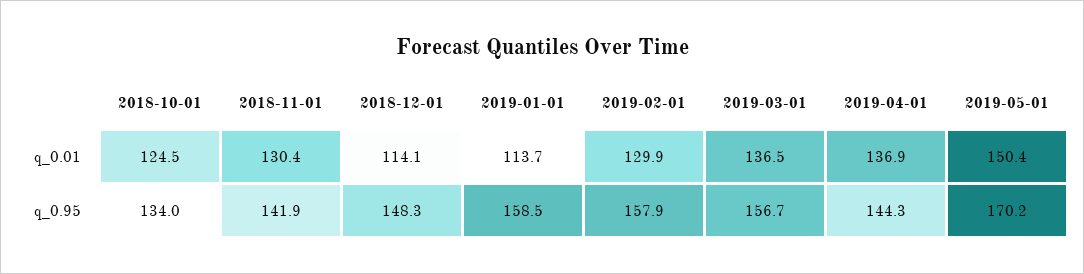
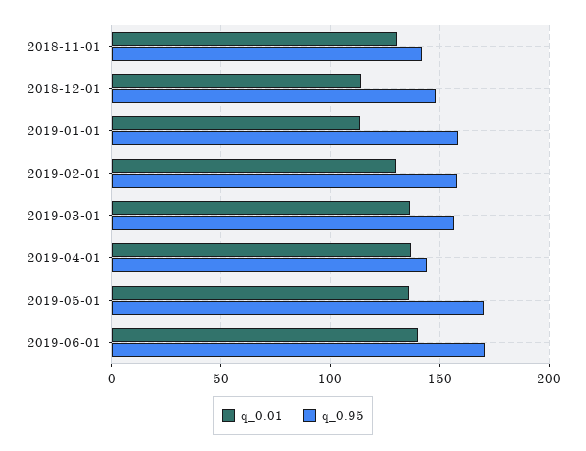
q_0.01, 2018-10-01: 124.5 -> none
q_0.01, 2019-05-01: 150.4 -> 135
q_0.95, 2018-10-01: 134 -> none
q_0.01, 2019-06-01: none -> 140
q_0.95, 2019-06-01: none -> 170

